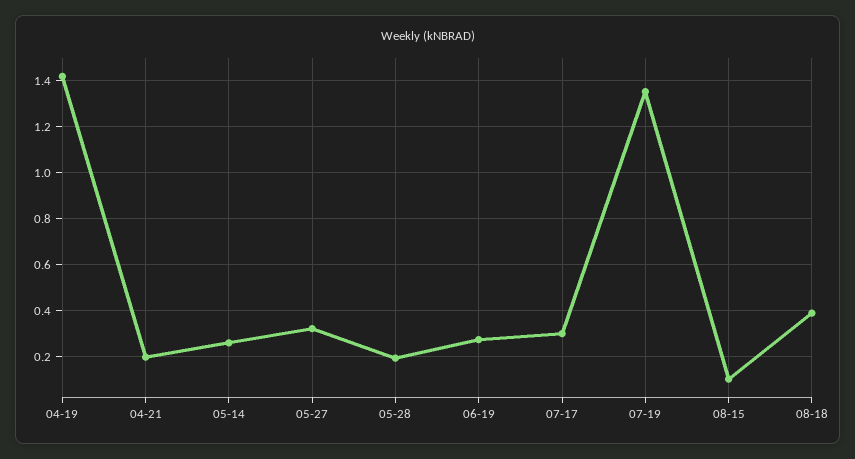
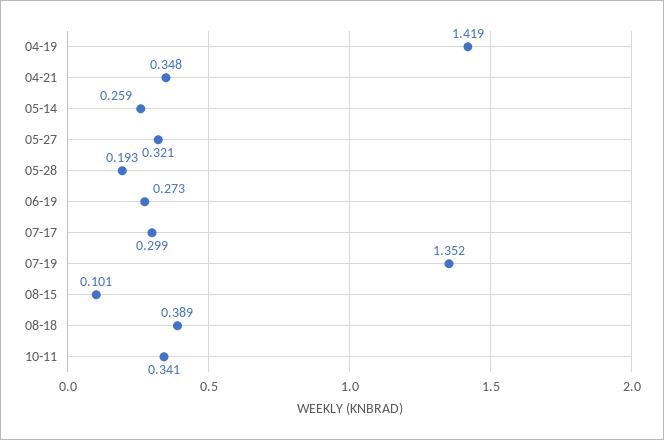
04-21: 0.2 -> 0.348
10-11: none -> 0.341

